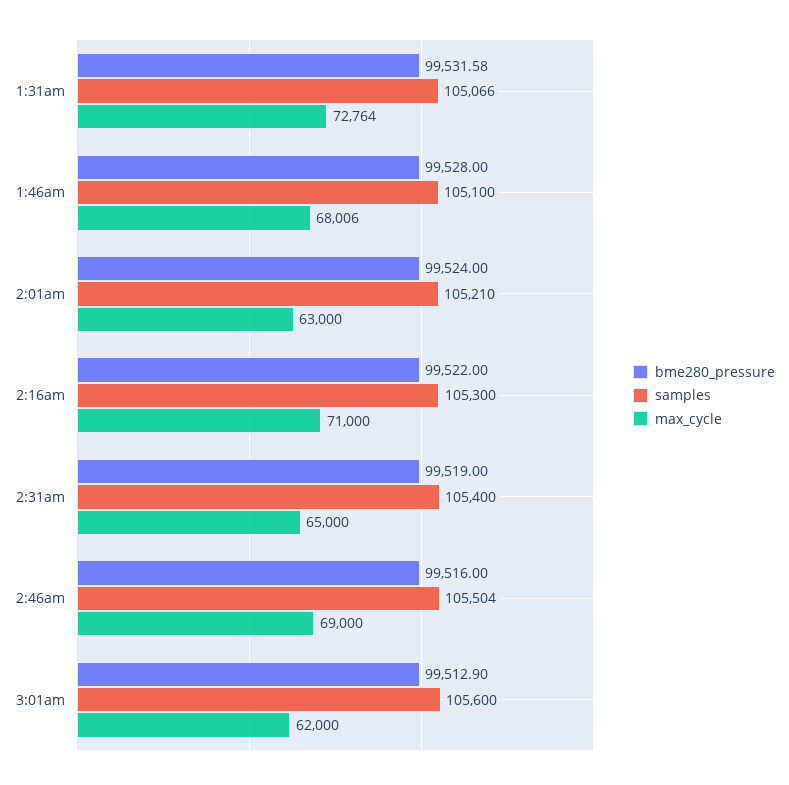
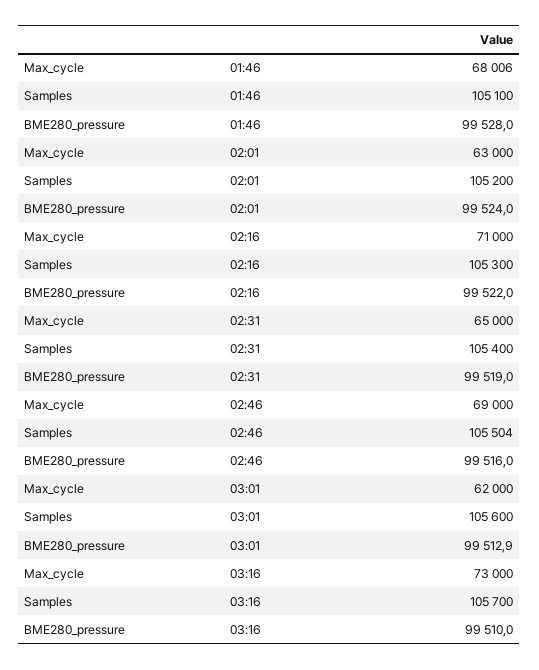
bme280_pressure, 1:31am: 99531.58 -> none
samples, 1:31am: 105066 -> none
max_cycle, 1:31am: 72764 -> none
samples, 2:01am: 105210 -> 105200
max_cycle, 03:16: none -> 73000
samples, 03:16: none -> 105700
bme280_pressure, 03:16: none -> 99510

